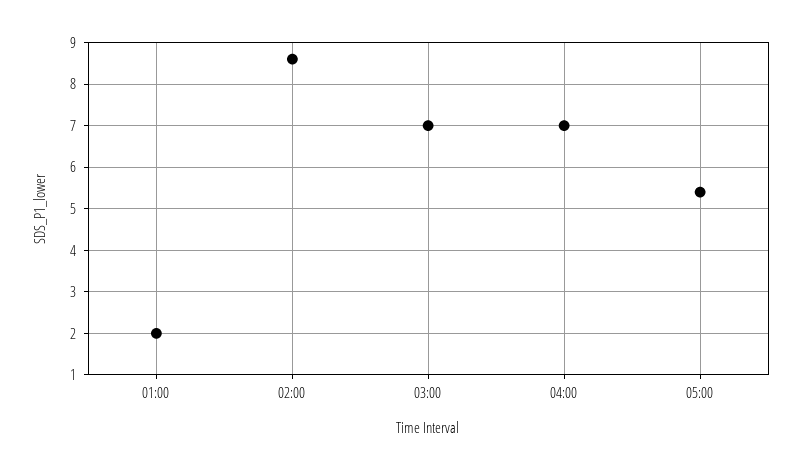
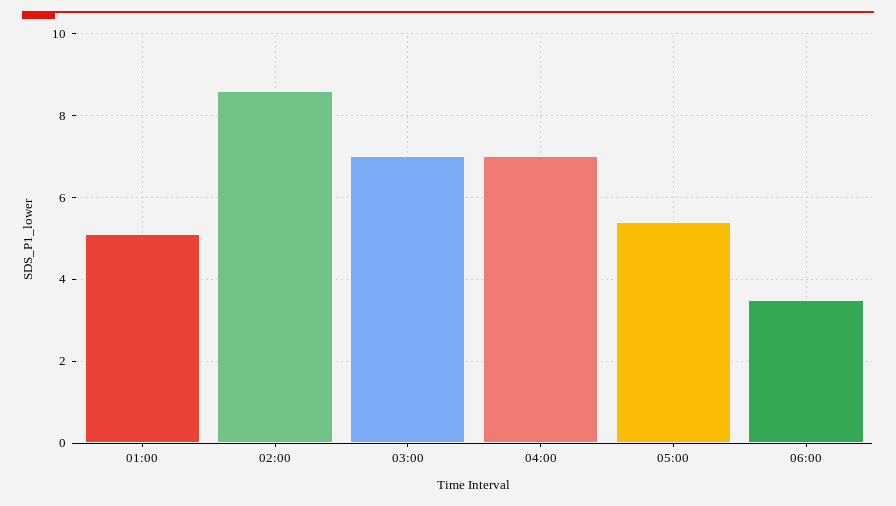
01:00: 2 -> 5
06:00: none -> 3.5

